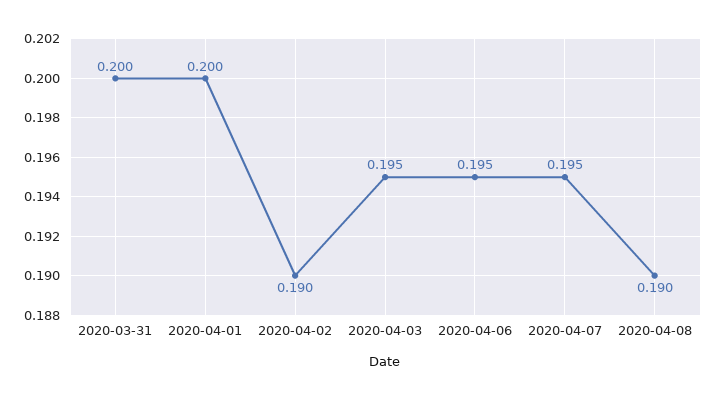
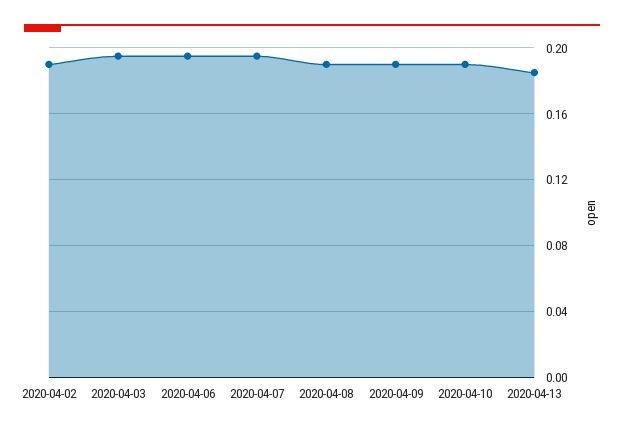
2020-03-31: 0.2 -> none
2020-04-01: 0.2 -> none
2020-04-09: none -> 0.19
2020-04-10: none -> 0.19
2020-04-13: none -> 0.185

